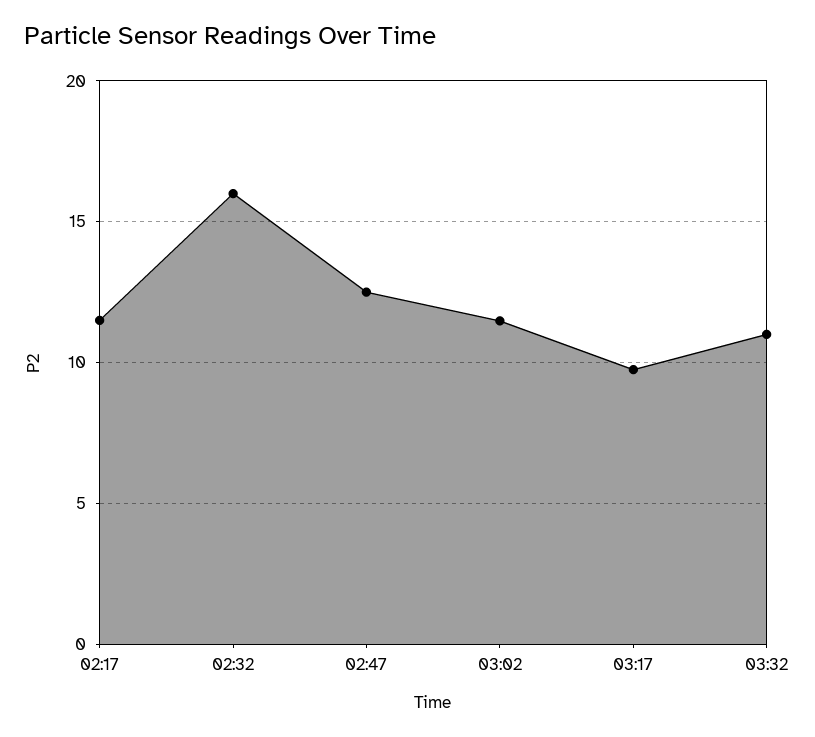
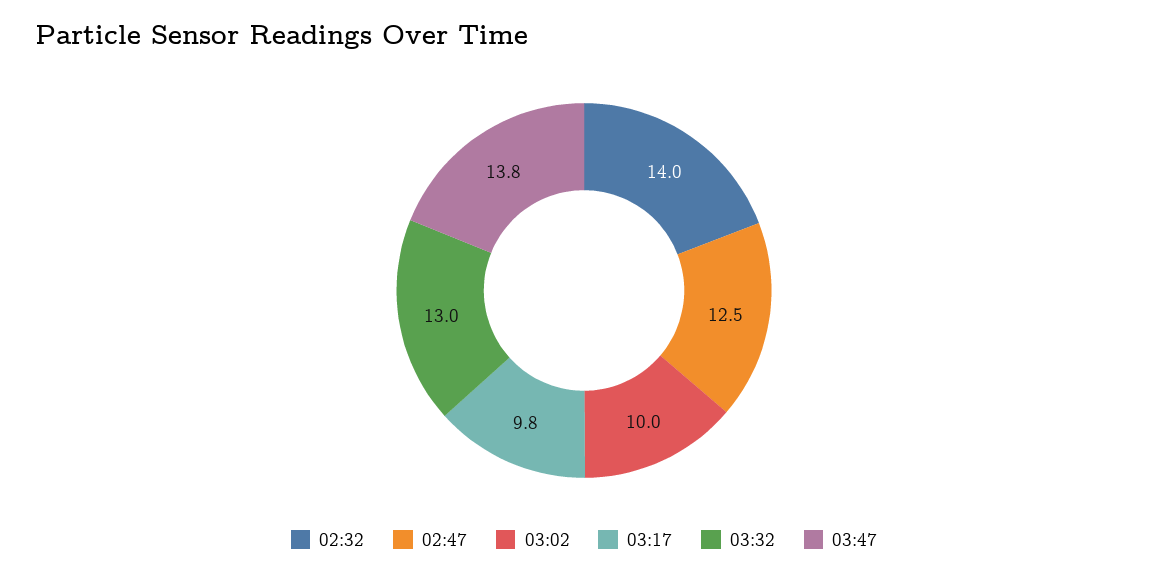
02:17: 11.5 -> none
02:32: 16 -> 14
03:02: 11.5 -> 10
03:32: 11 -> 13
03:47: none -> 13.8

